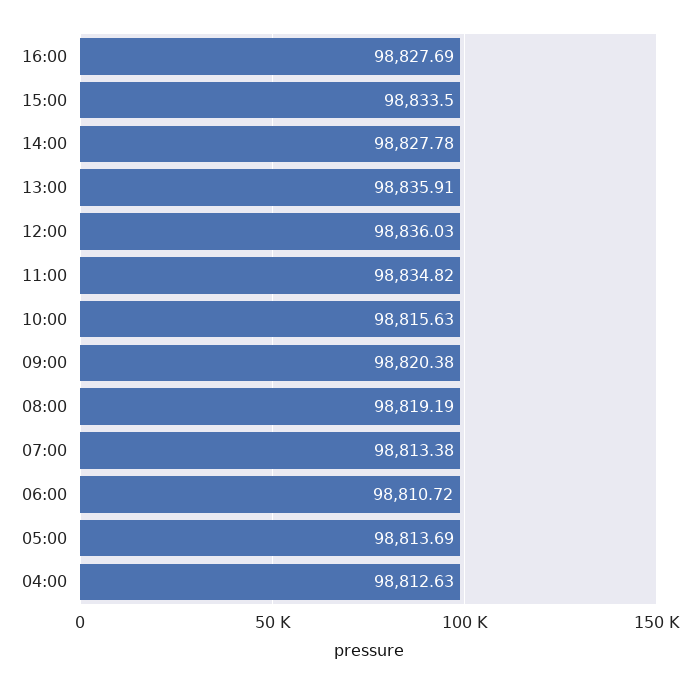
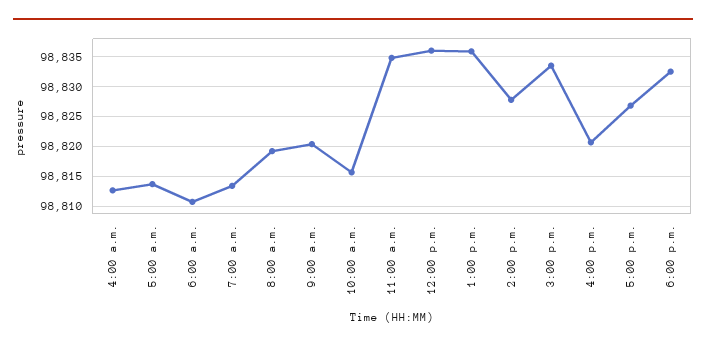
16:00: 98827.69 -> 98820
5:00 p.m.: none -> 98827.5
6:00 p.m.: none -> 98832.5

